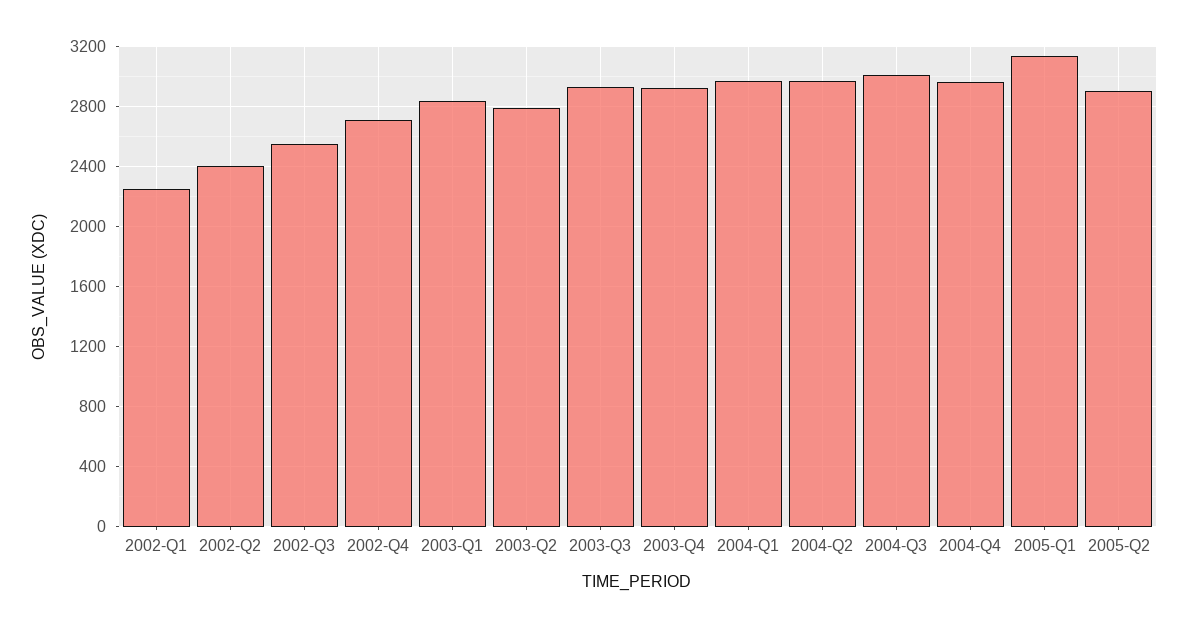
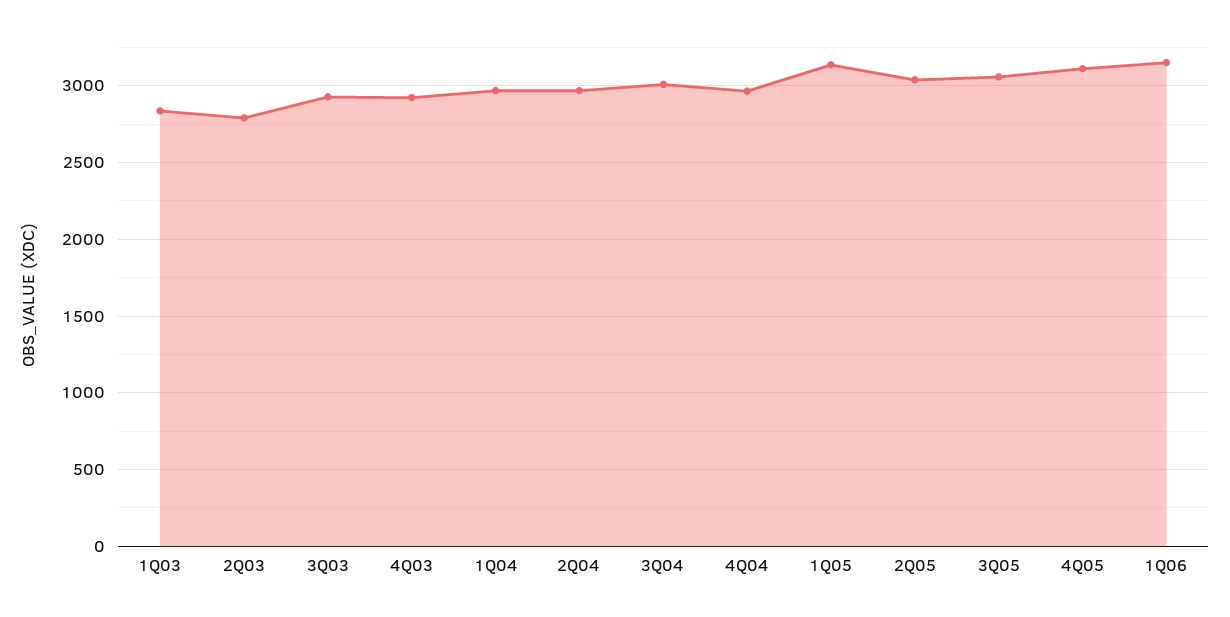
2002-Q1: 2250 -> none
2002-Q2: 2400 -> none
2002-Q3: 2550 -> none
2002-Q4: 2700 -> none
2005-Q2: 2900 -> 3050
3Q05: none -> 3050
4Q05: none -> 3100
1Q06: none -> 3150

